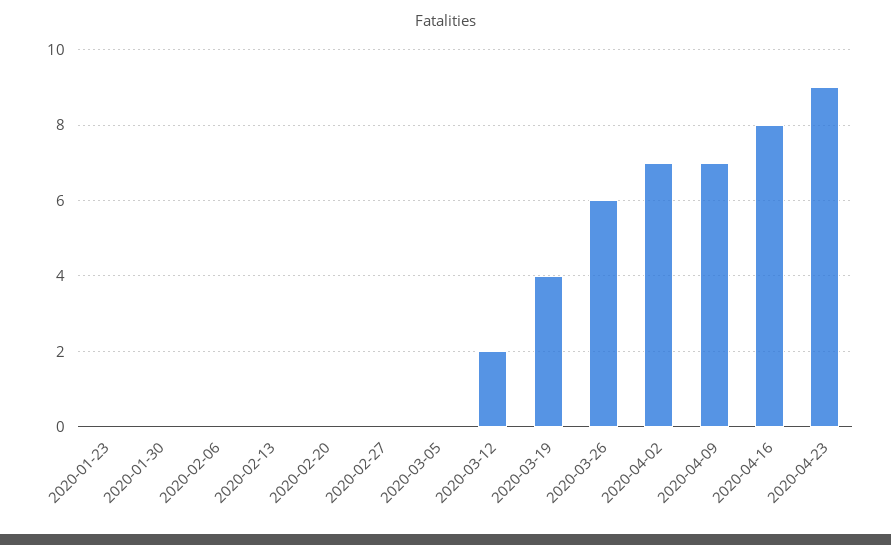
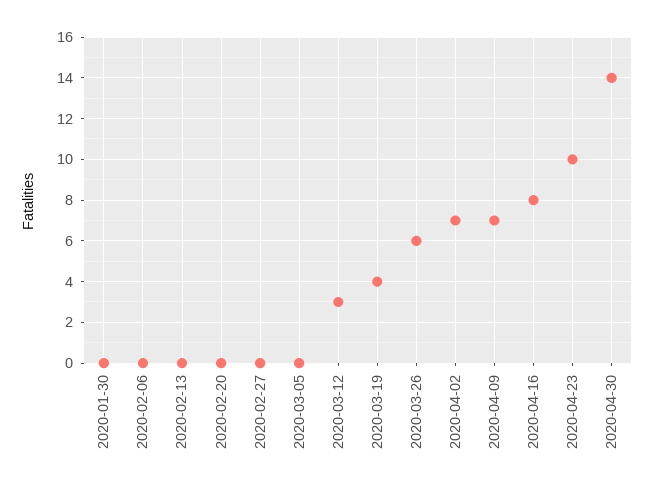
2020-01-23: 0 -> none
2020-03-12: 2 -> 3
2020-04-23: 9 -> 10
2020-04-30: none -> 14

